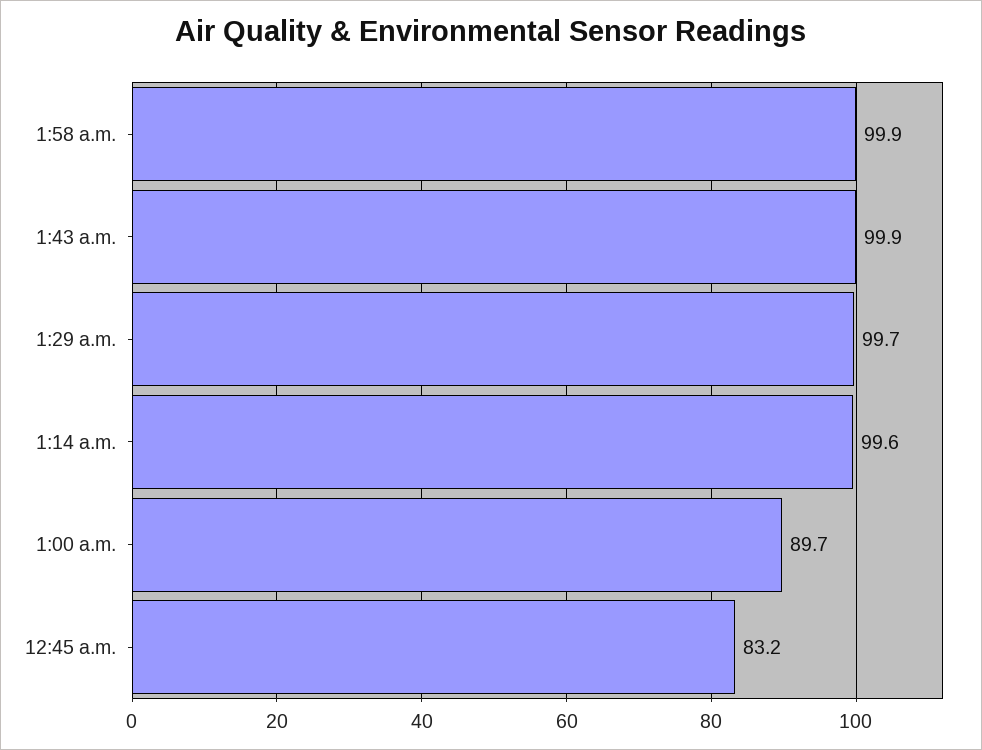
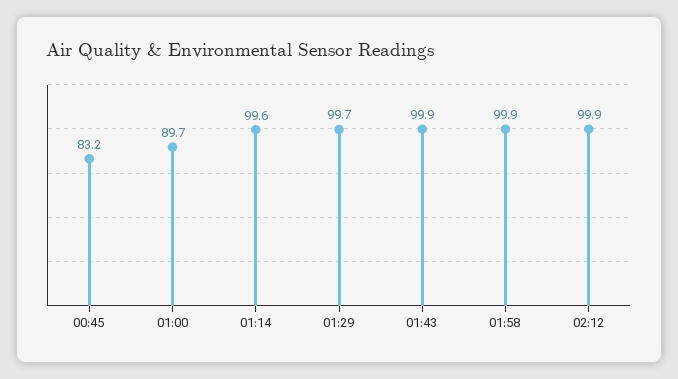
02:12: none -> 99.9

